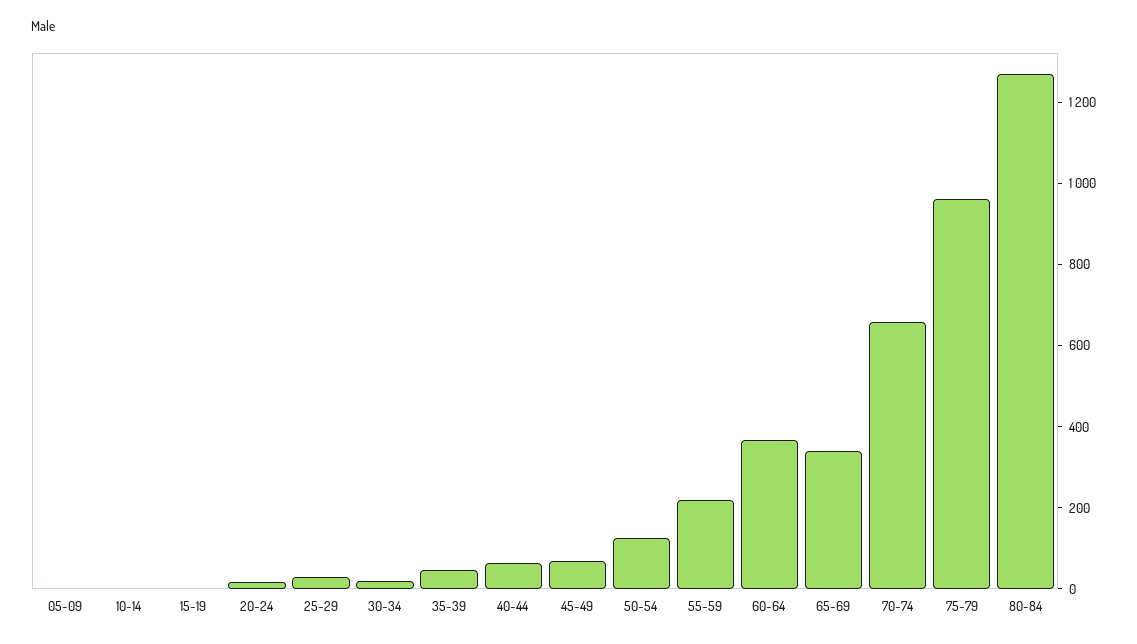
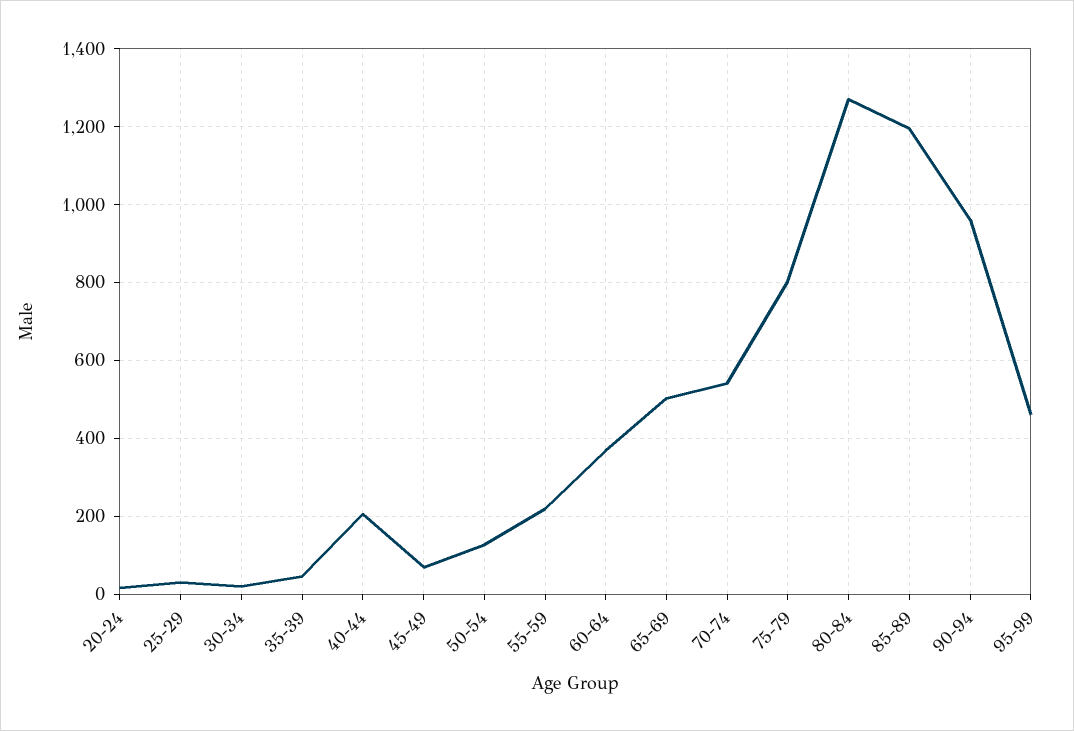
05-09: 0 -> none
10-14: 0 -> none
15-19: 0 -> none
40-44: 50 -> 200
65-69: 350 -> 500
70-74: 650 -> 540
75-79: 950 -> 800
85-89: none -> 1200
90-94: none -> 960
95-99: none -> 460

